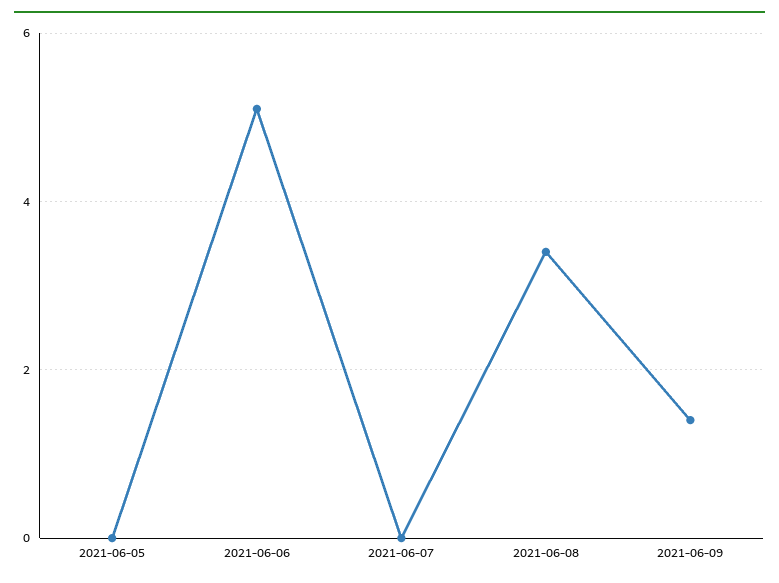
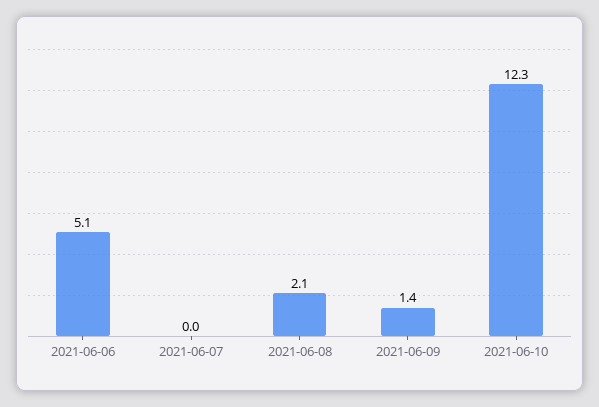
2021-06-05: 0 -> none
2021-06-08: 3.5 -> 2.1
2021-06-10: none -> 12.3

